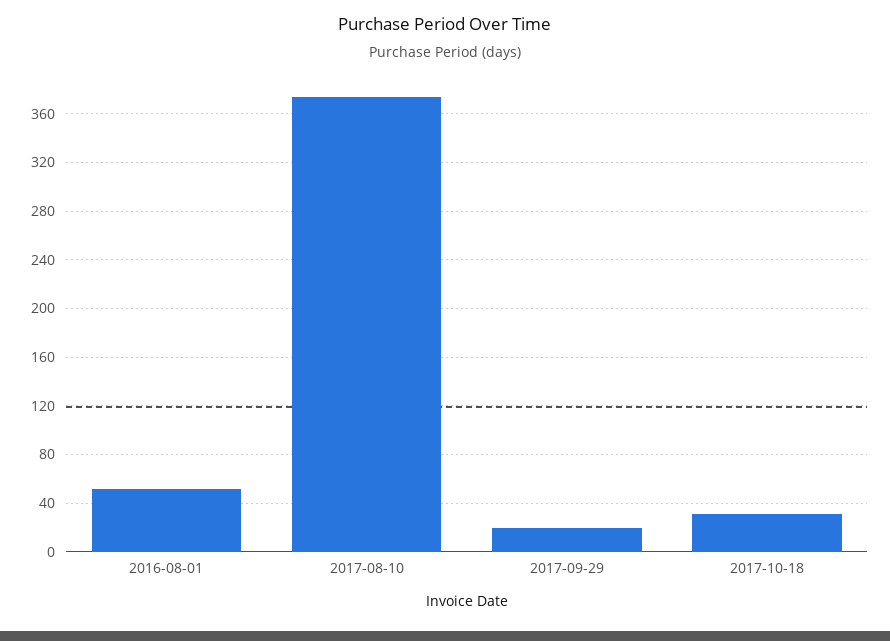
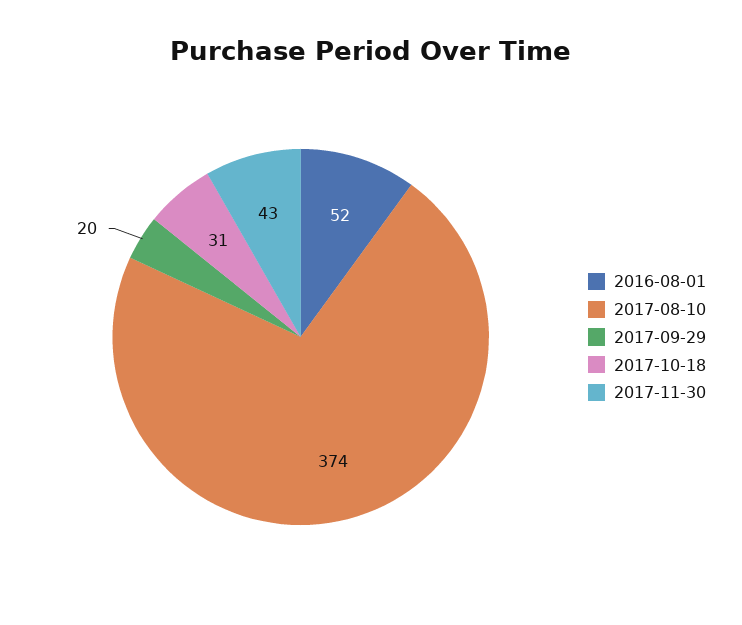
2017-11-30: none -> 43

